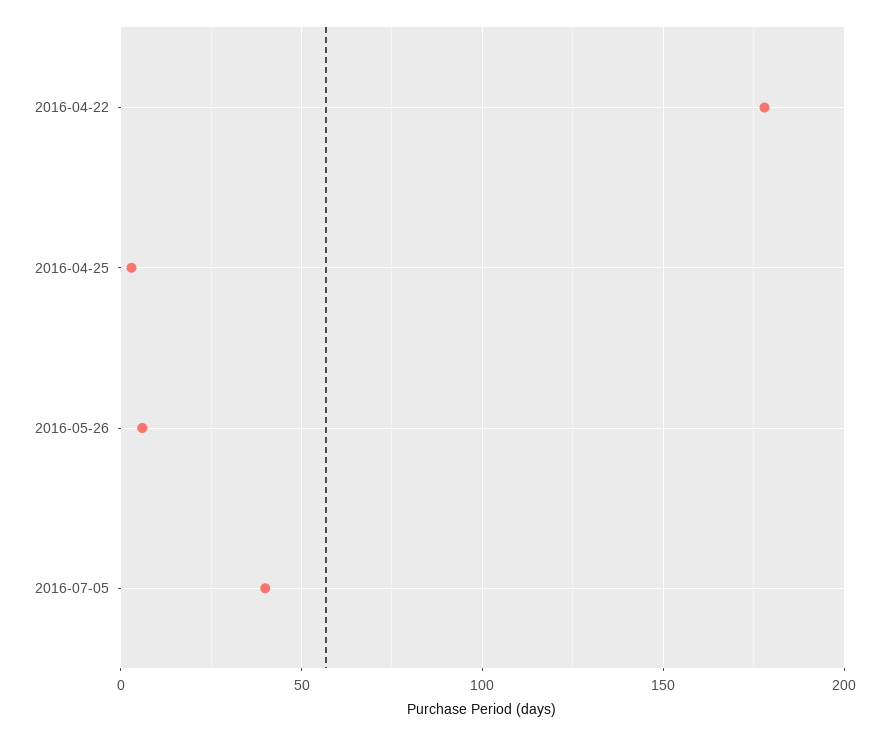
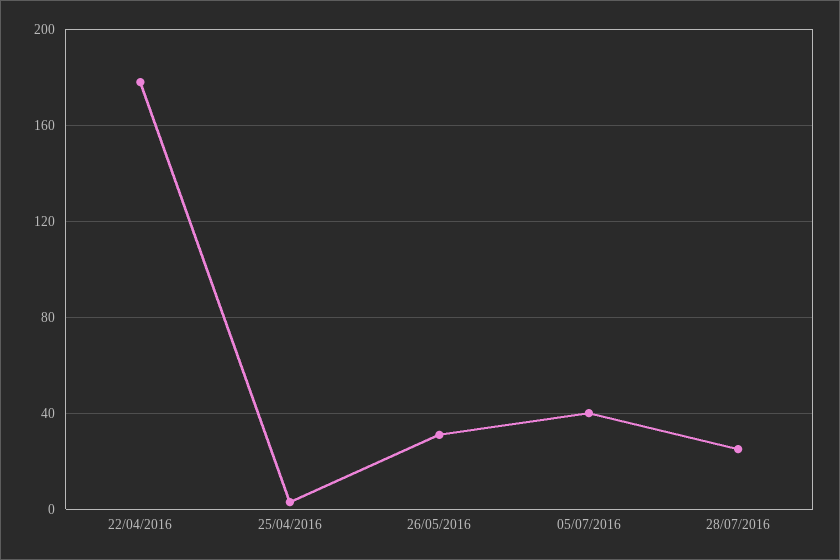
2016-05-26: 5 -> 30
28/07/2016: none -> 25

